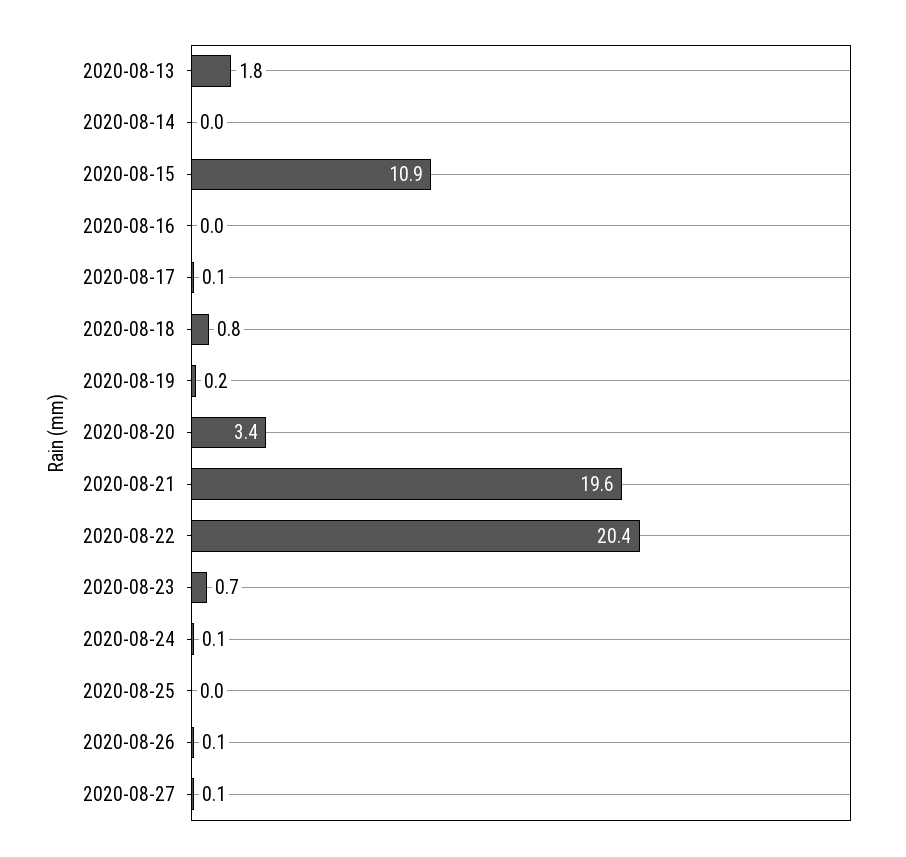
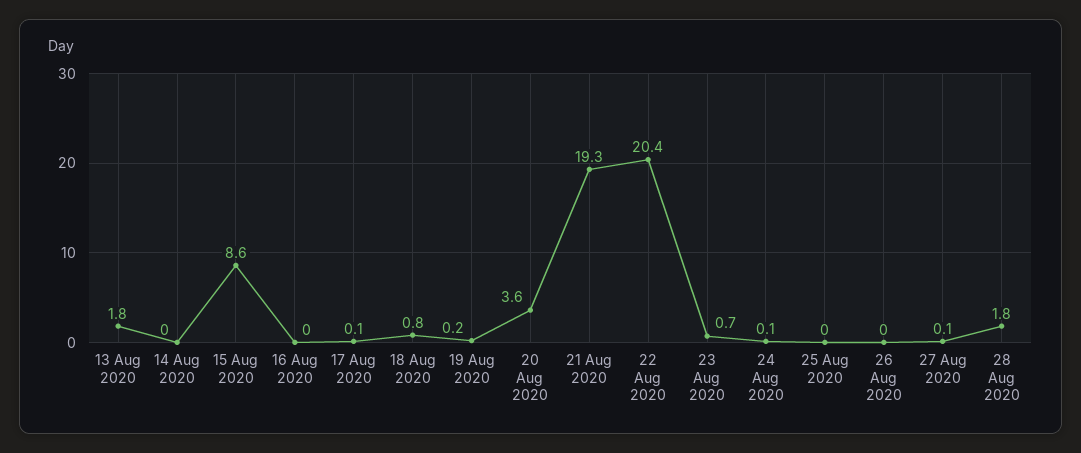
2020-08-15: 10.9 -> 8.6
2020-08-20: 3.4 -> 3.6
2020-08-21: 19.6 -> 19.3
2020-08-26: 0.1 -> 0
28 Aug 2020: none -> 1.8

